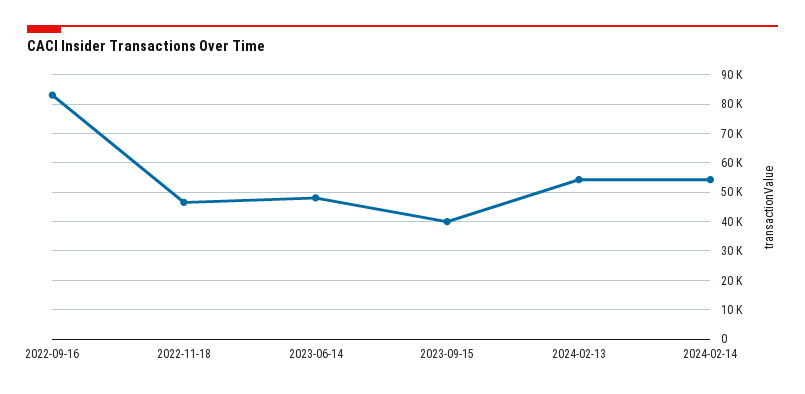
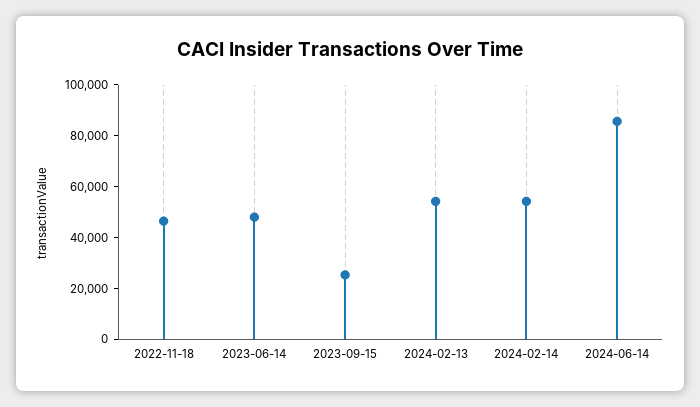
2022-09-16: 82500 -> none
2023-09-15: 40000 -> 25000
2024-06-14: none -> 85000

